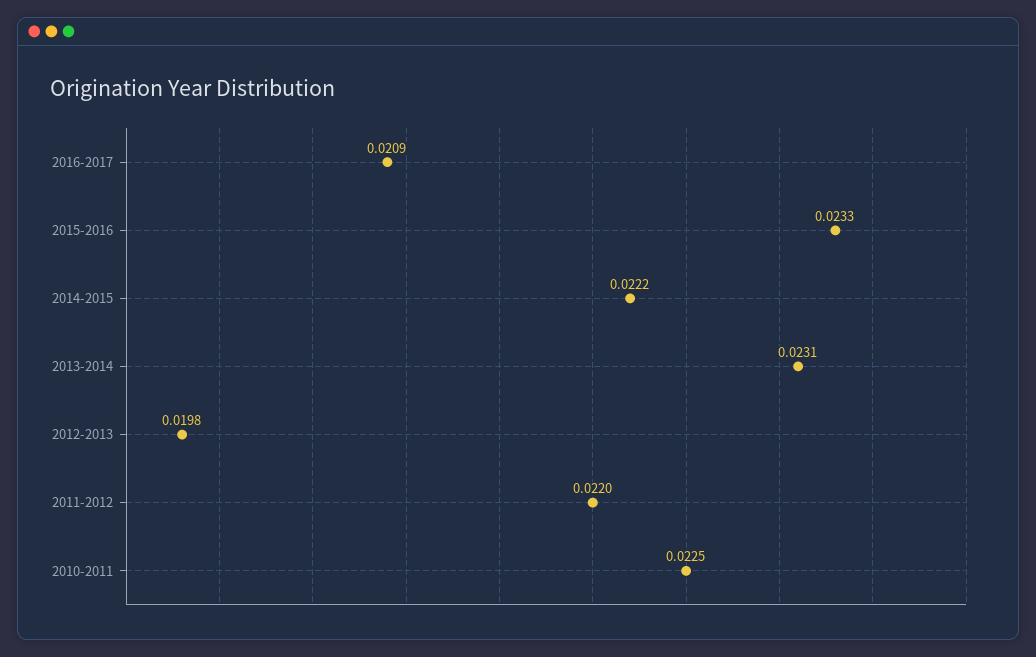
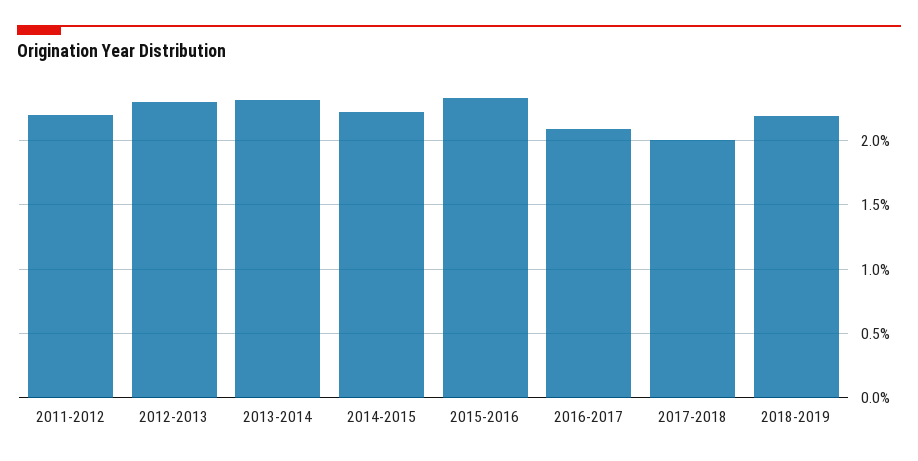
2012-2013: 0.0198 -> 0.023
2010-2011: 0.0225 -> none
2017-2018: none -> 0.02
2018-2019: none -> 0.022

